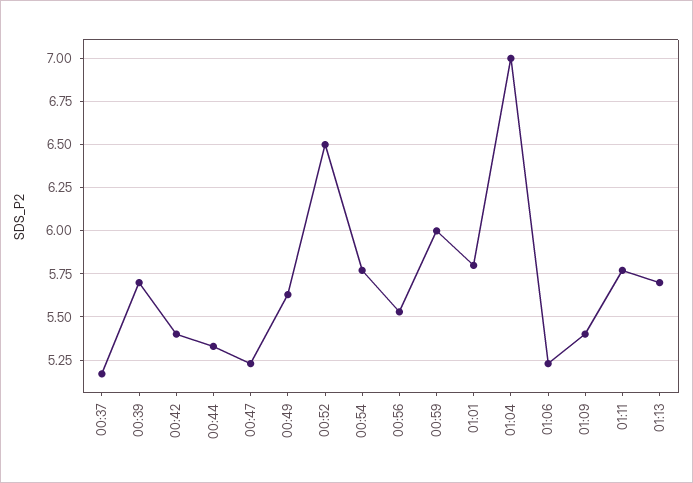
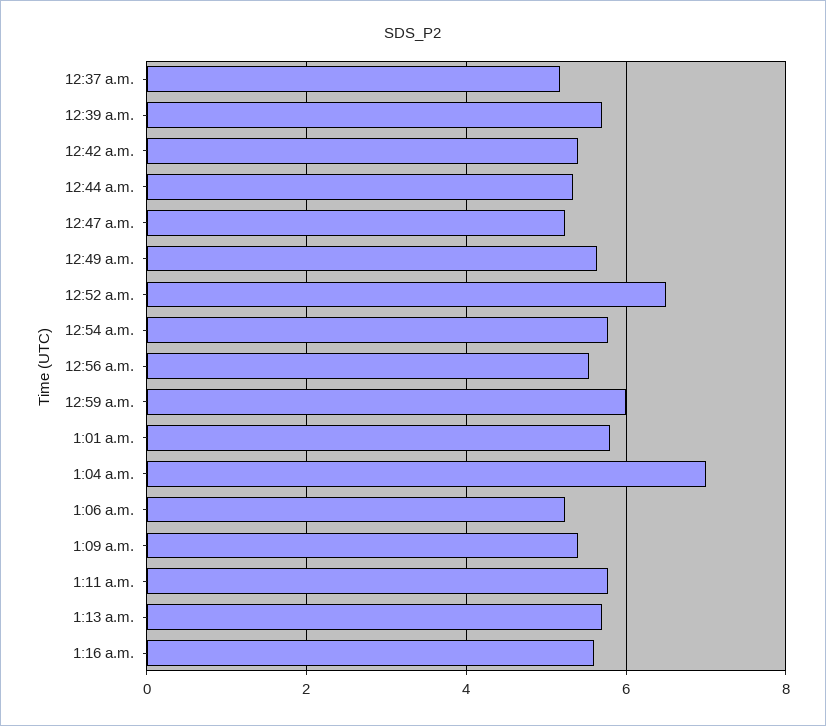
1:16 a.m.: none -> 5.6

